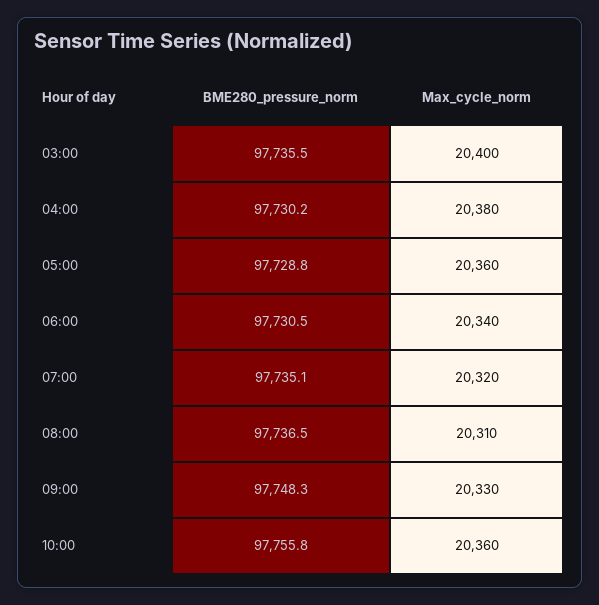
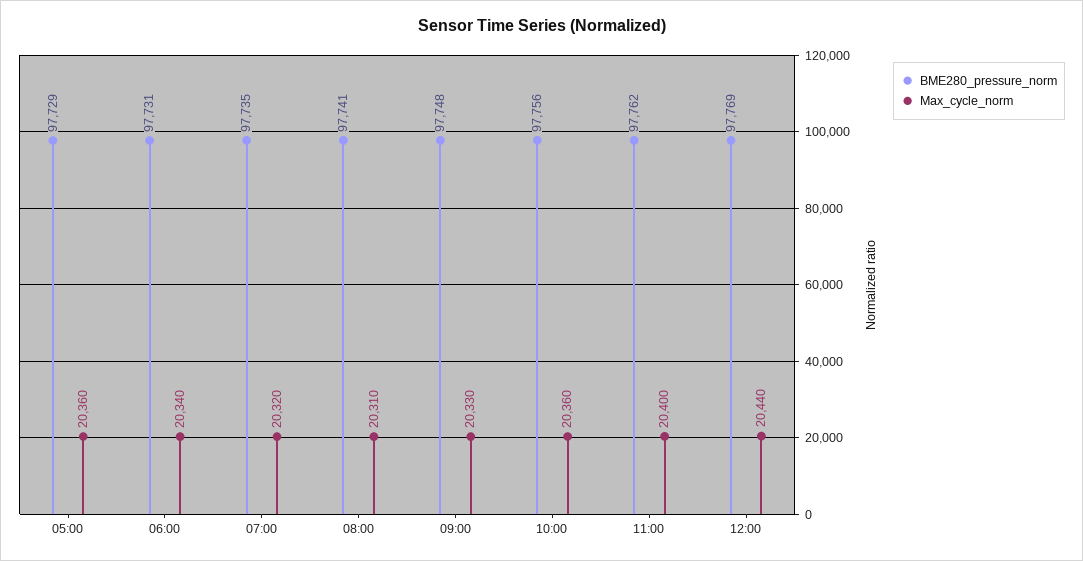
BME280_pressure_norm, 03:00: 97735.5 -> none
Max_cycle_norm, 03:00: 20400 -> none
BME280_pressure_norm, 04:00: 97730.2 -> none
Max_cycle_norm, 04:00: 20380 -> none
BME280_pressure_norm, 08:00: 97736.5 -> 97741
BME280_pressure_norm, 11:00: none -> 97762
Max_cycle_norm, 11:00: none -> 20400
BME280_pressure_norm, 12:00: none -> 97769
Max_cycle_norm, 12:00: none -> 20440

